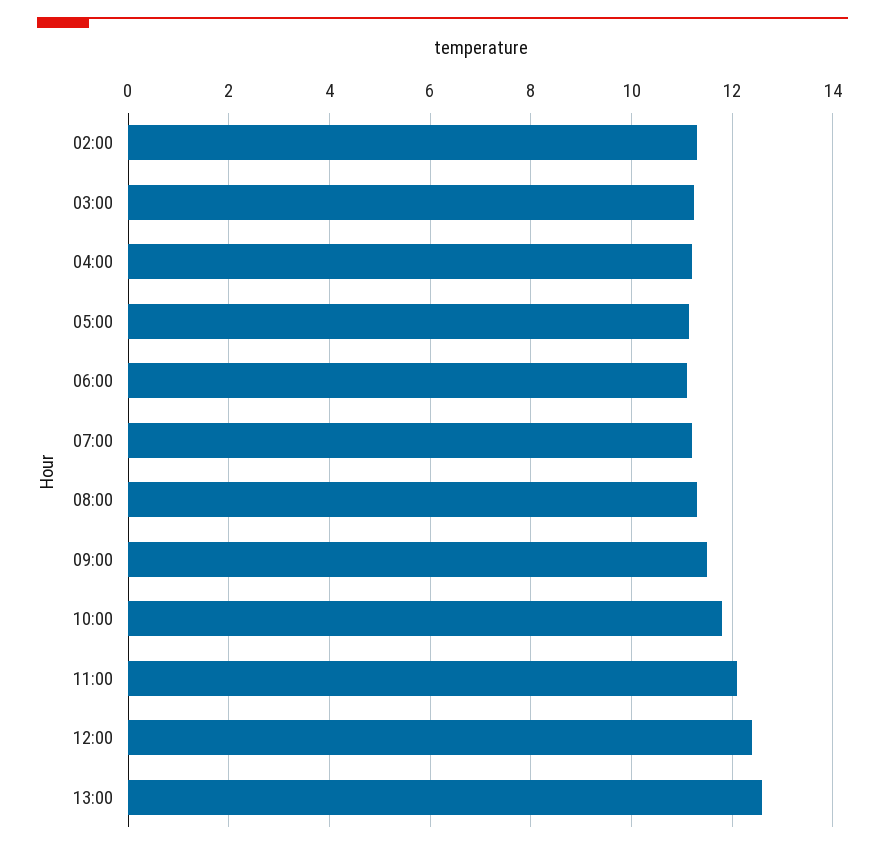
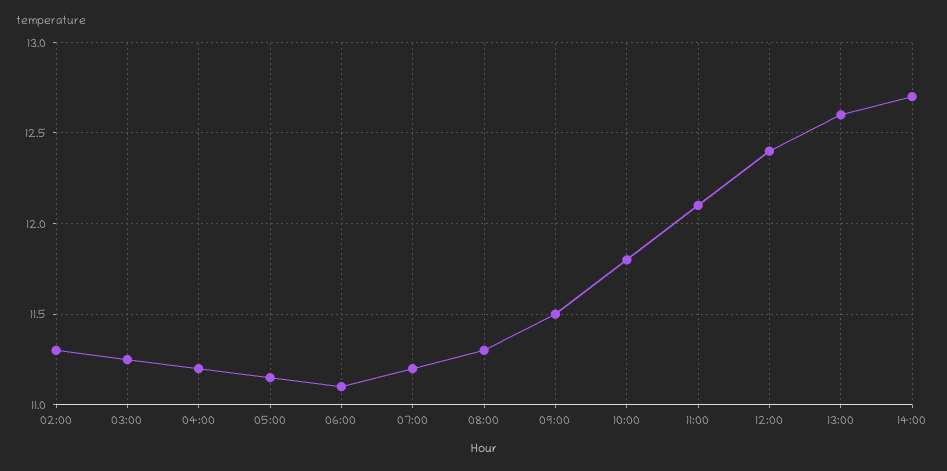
14:00: none -> 12.7

